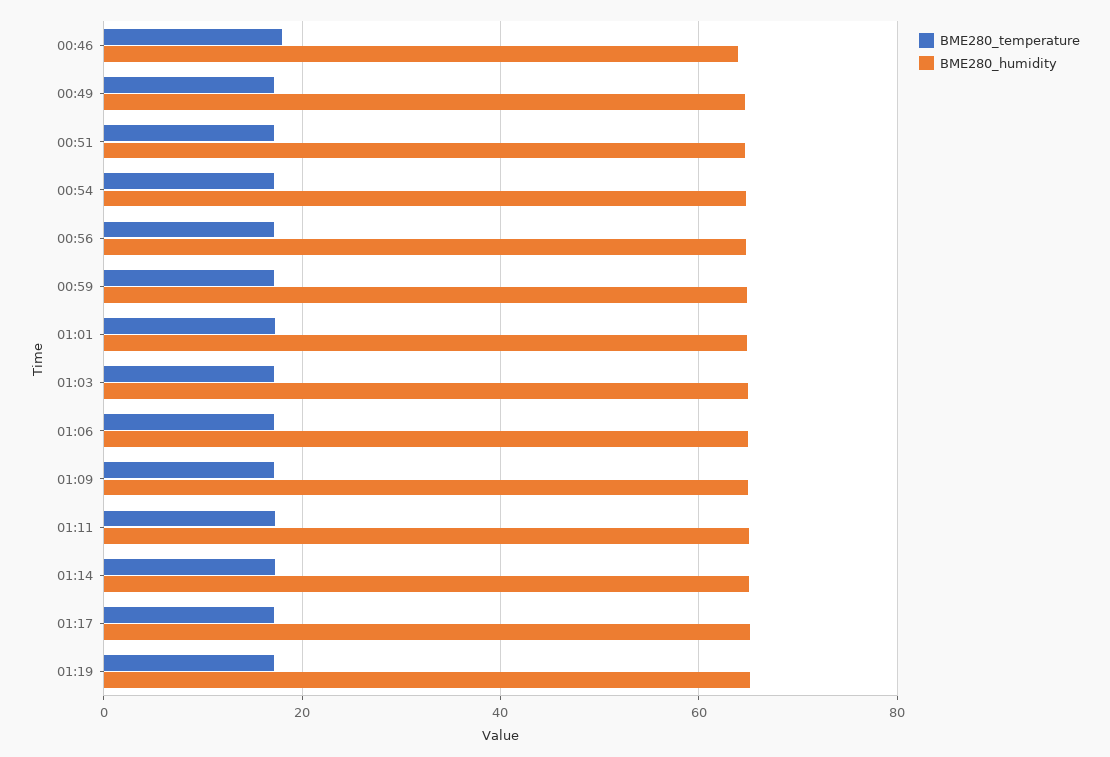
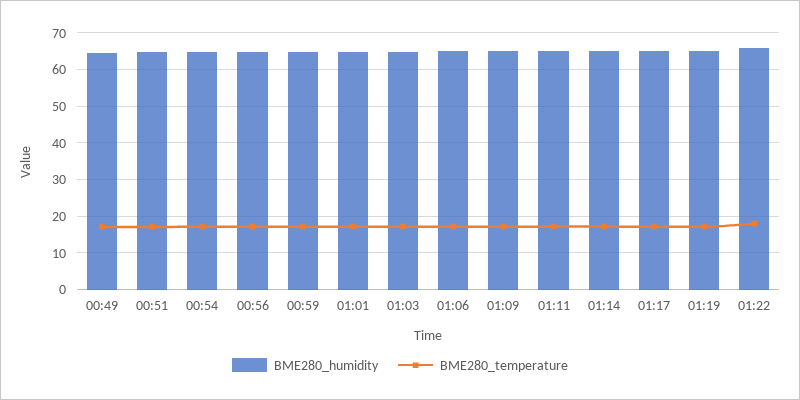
BME280_temperature, 00:46: 18 -> none
BME280_humidity, 00:46: 64 -> none
BME280_humidity, 01:22: none -> 66
BME280_temperature, 01:22: none -> 18

